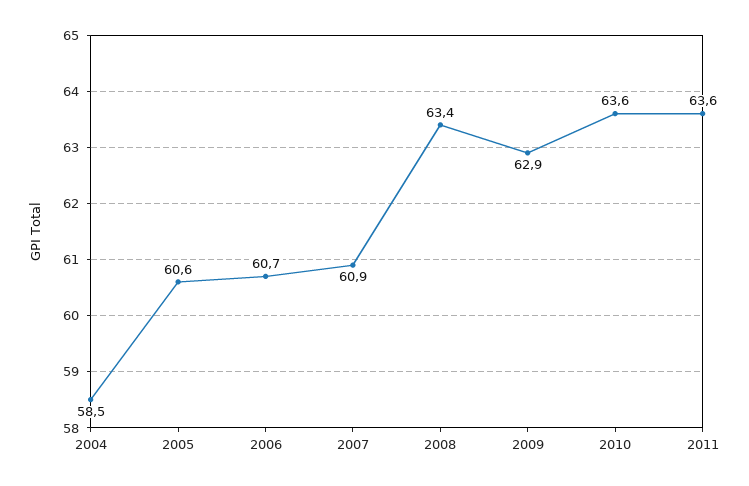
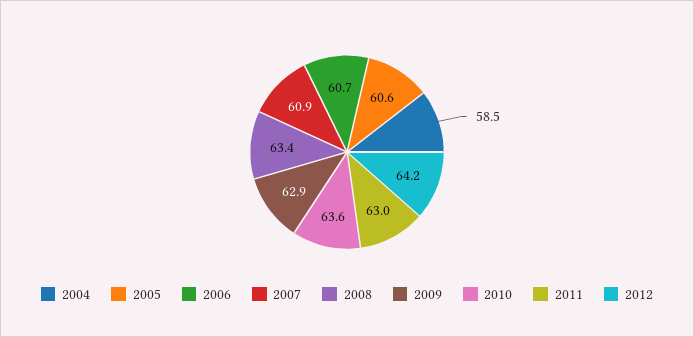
2011: 63.6 -> 63
2012: none -> 64.2

